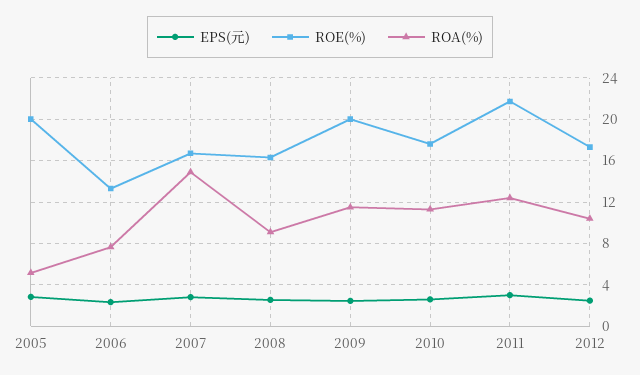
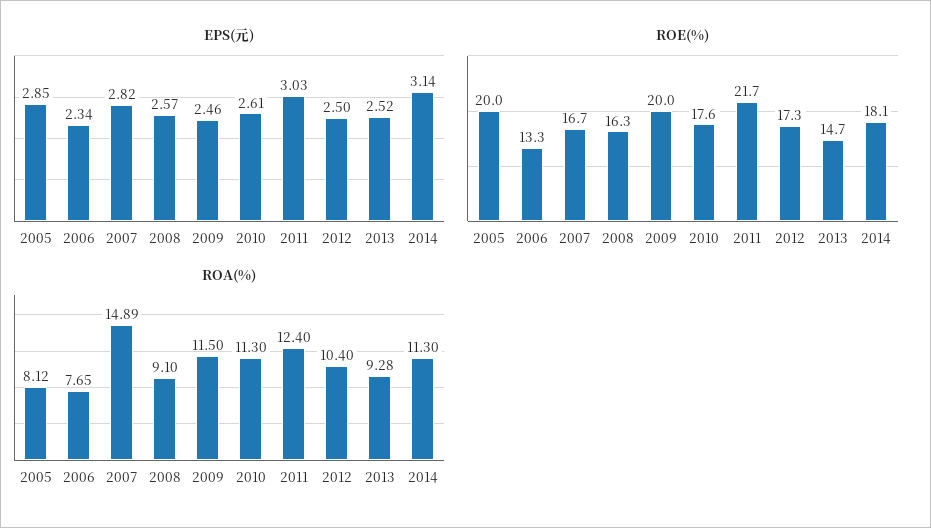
ROA(%), 2005: 5 -> 8.12
EPS(元), 2013: none -> 2.52
EPS(元), 2014: none -> 3.14
ROE(%), 2013: none -> 14.7
ROE(%), 2014: none -> 18.1
ROA(%), 2013: none -> 9.28
ROA(%), 2014: none -> 11.3

